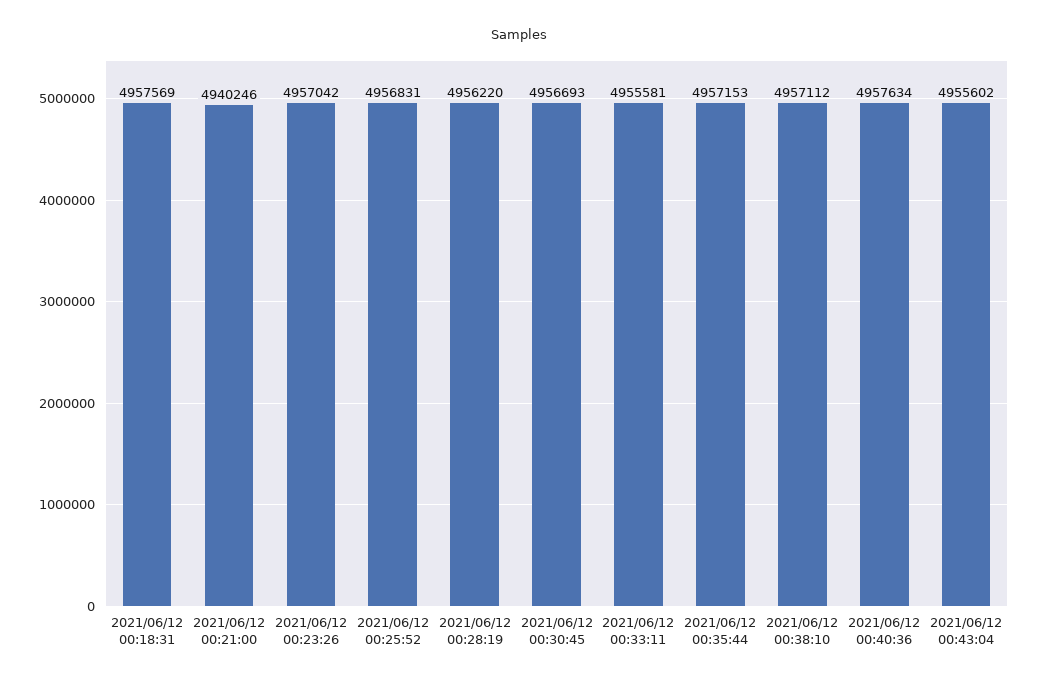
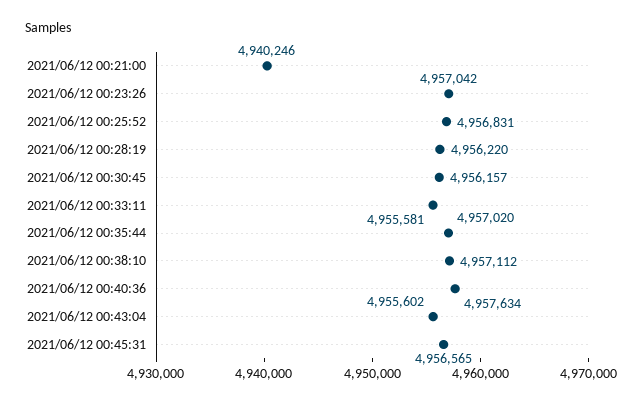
2021/06/12 00:18:31: 4957569 -> none
2021/06/12 00:30:45: 4956693 -> 4956157
2021/06/12 00:35:44: 4957153 -> 4957020
2021/06/12 00:45:31: none -> 4956565

